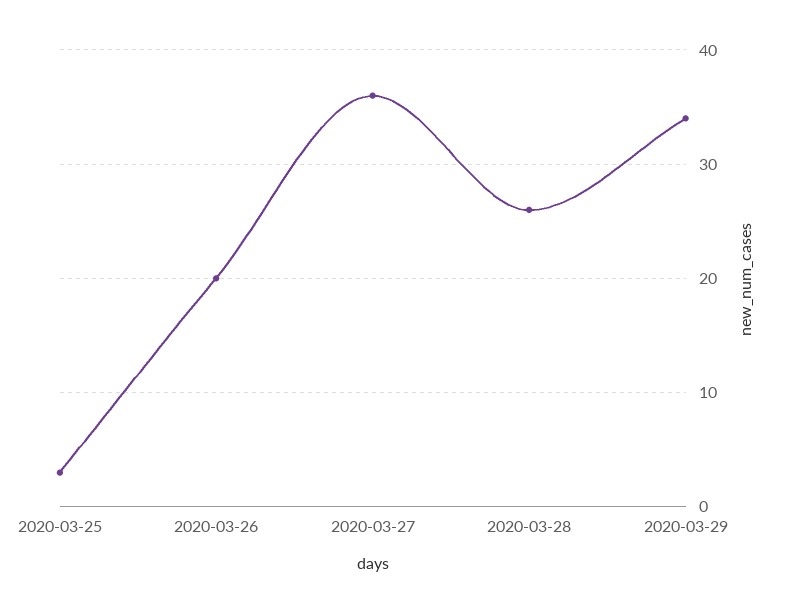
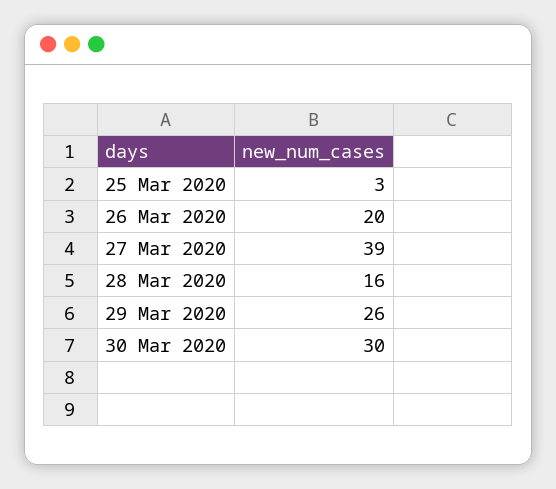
2020-03-27: 36 -> 39
2020-03-28: 26 -> 16
2020-03-29: 34 -> 26
30 Mar 2020: none -> 30

